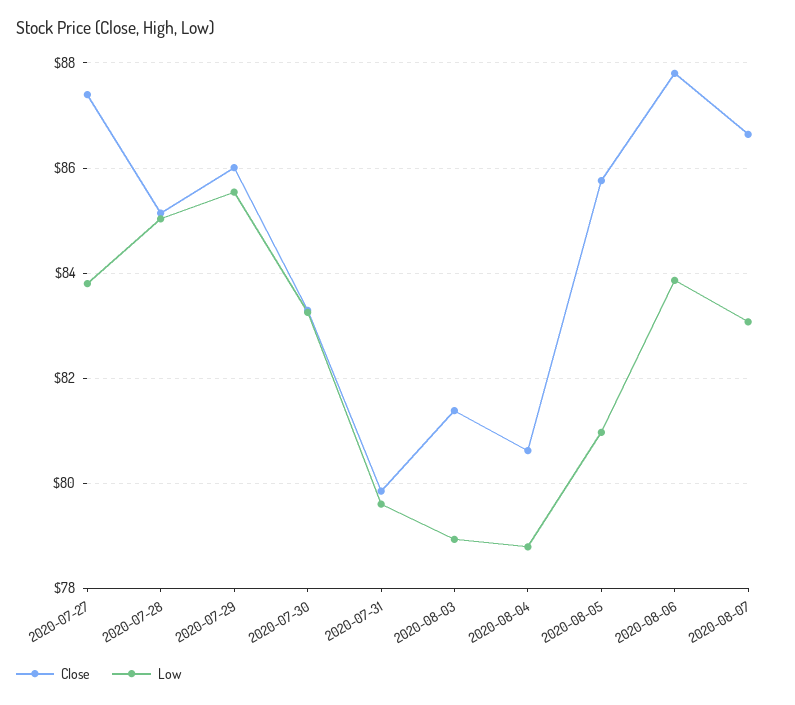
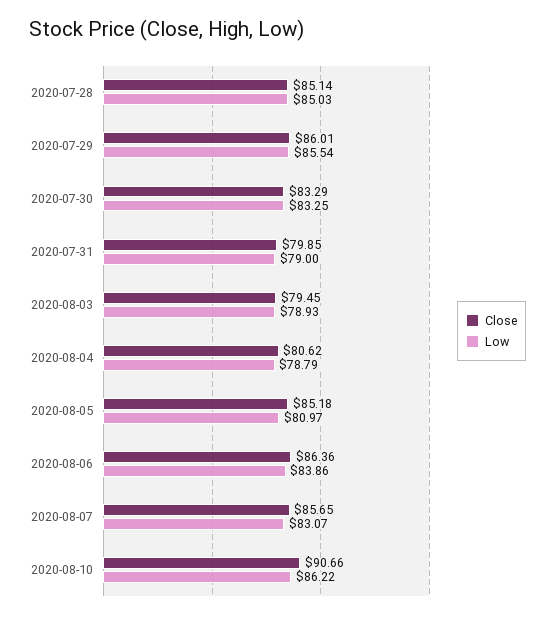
Close, 2020-07-27: 87.4 -> none
Low, 2020-07-27: 83.8 -> none
Low, 2020-07-31: 79.6 -> 79
Close, 2020-08-03: 81.4 -> 79.45
Close, 2020-08-05: 85.8 -> 85.18
Close, 2020-08-06: 87.8 -> 86.36
Close, 2020-08-07: 86.6 -> 85.65
Close, 2020-08-10: none -> 90.66
Low, 2020-08-10: none -> 86.22

